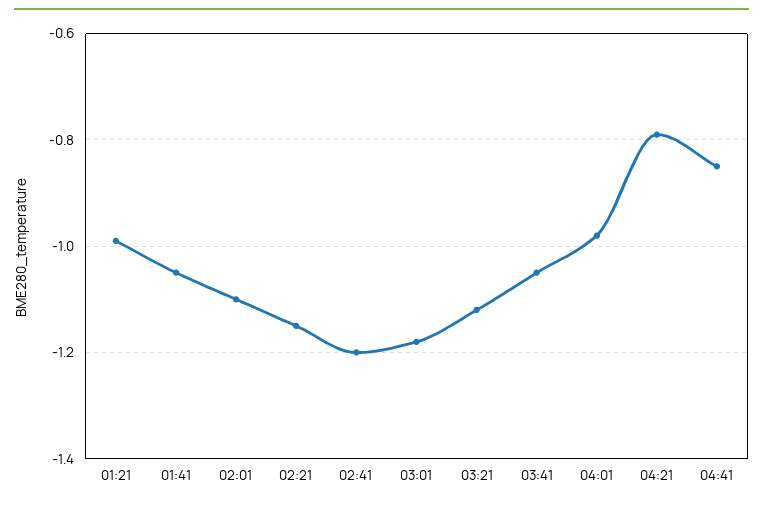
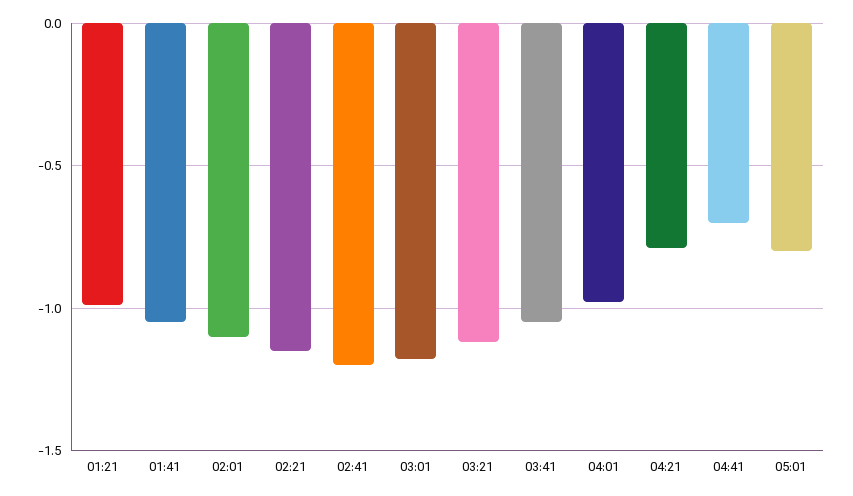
04:41: -0.85 -> -0.7
05:01: none -> -0.8

